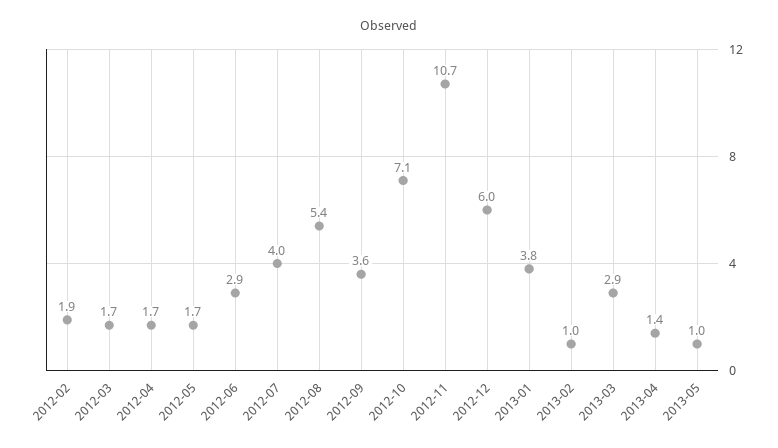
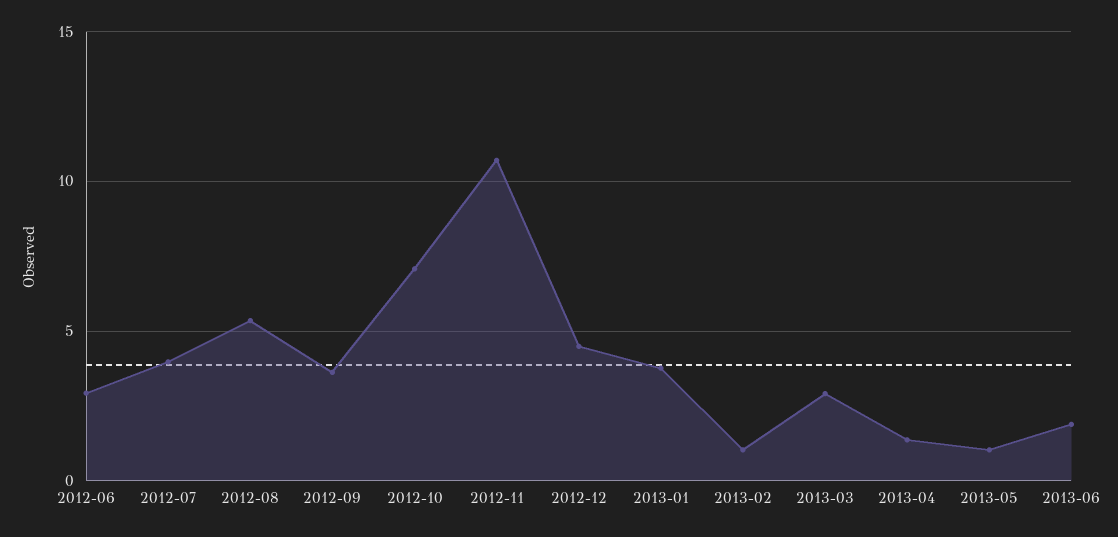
2012-02: 1.9 -> none
2012-03: 1.7 -> none
2012-04: 1.7 -> none
2012-05: 1.7 -> none
2012-12: 6 -> 4.5
2013-06: none -> 2

